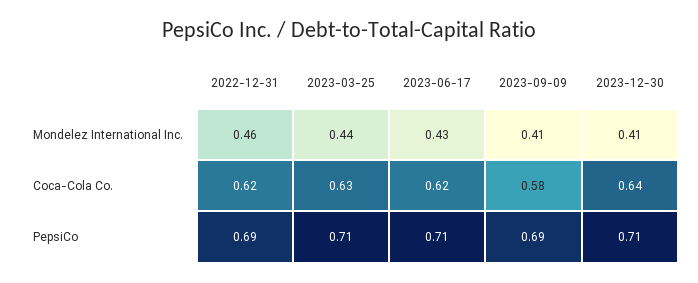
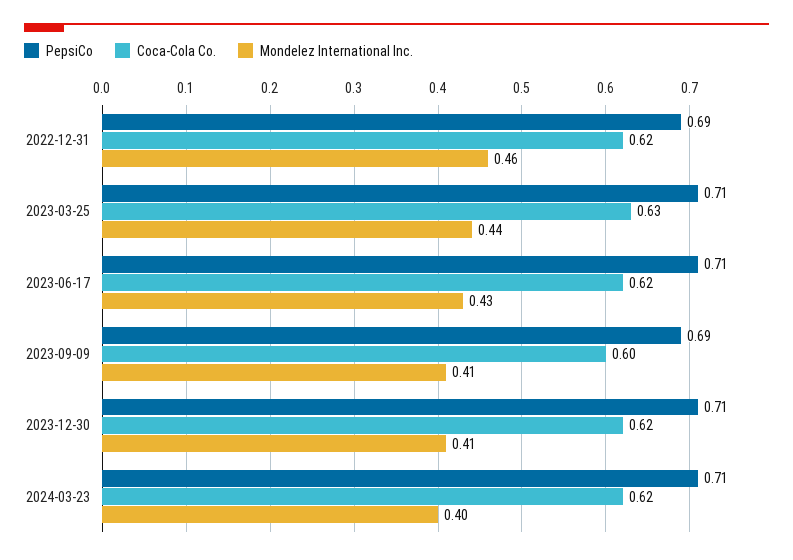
Coca-Cola Co., 2023-09-09: 0.58 -> 0.6
Coca-Cola Co., 2023-12-30: 0.64 -> 0.62
PepsiCo, 2024-03-23: none -> 0.71
Coca-Cola Co., 2024-03-23: none -> 0.62
Mondelez International Inc., 2024-03-23: none -> 0.4

